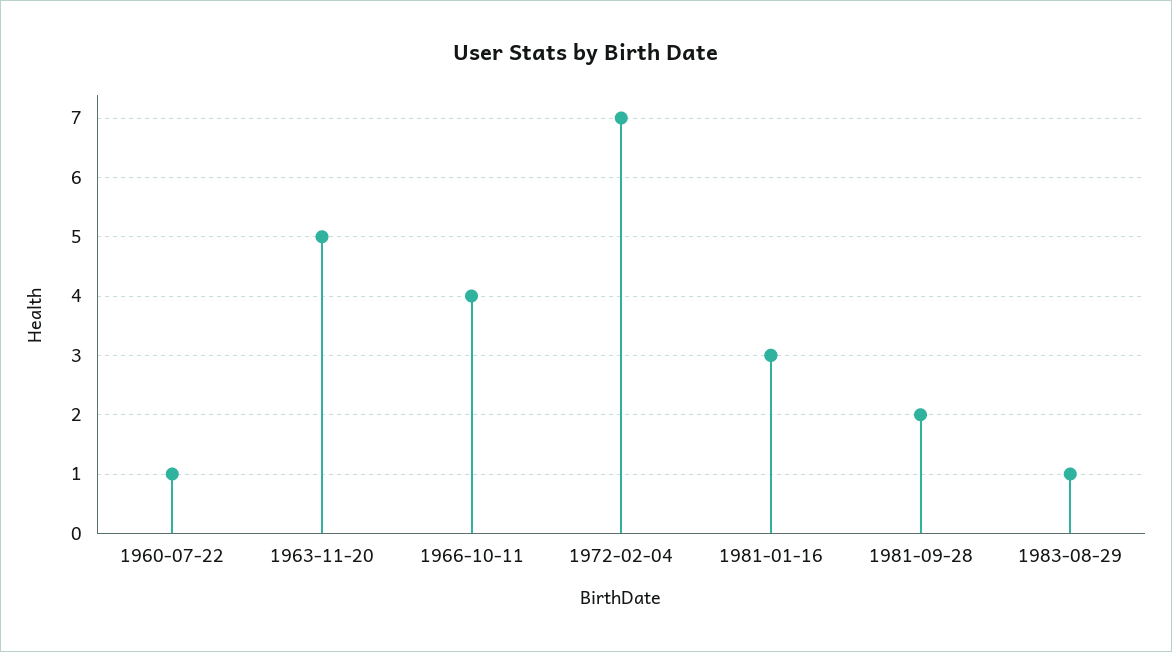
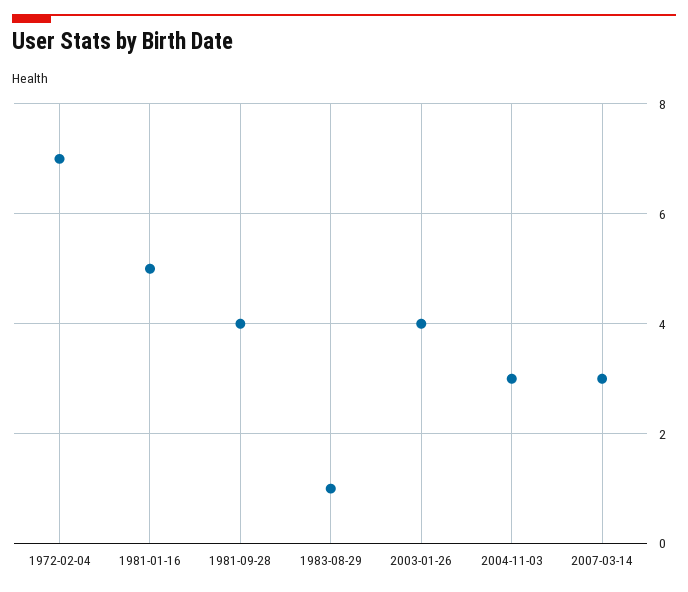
1960-07-22: 1 -> none
1963-11-20: 5 -> none
1966-10-11: 4 -> none
1981-01-16: 3 -> 5
1981-09-28: 2 -> 4
2003-01-26: none -> 4
2004-11-03: none -> 3
2007-03-14: none -> 3

